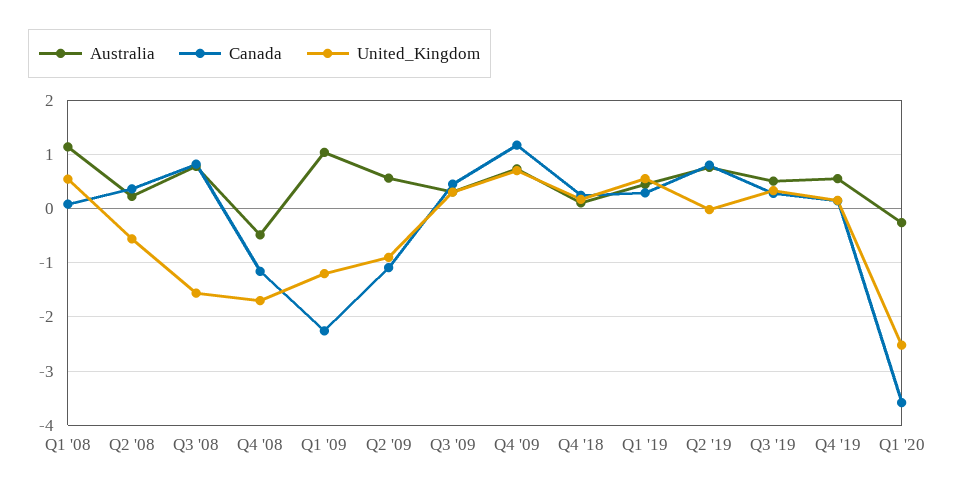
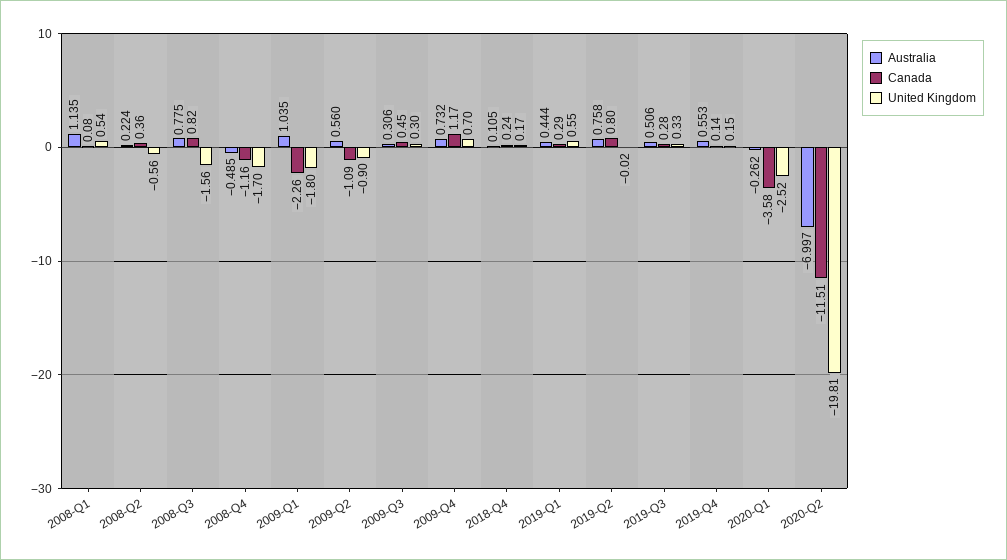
United_Kingdom, Q1 '09: -1.2 -> -1.8
Australia, 2020-Q2: none -> -6.997
Canada, 2020-Q2: none -> -11.51
United_Kingdom, 2020-Q2: none -> -19.81

